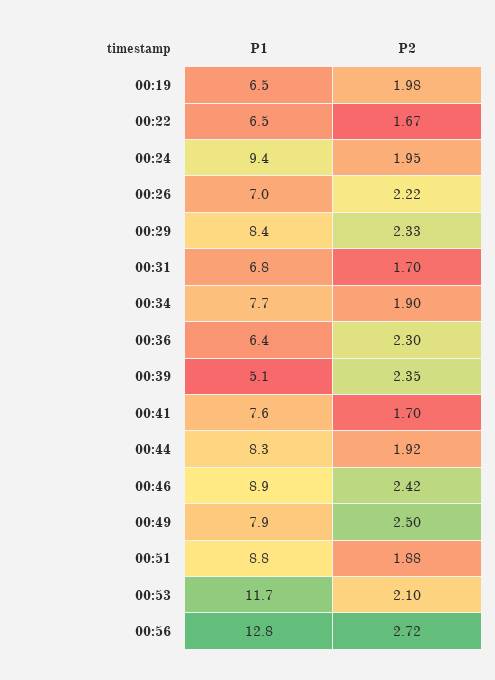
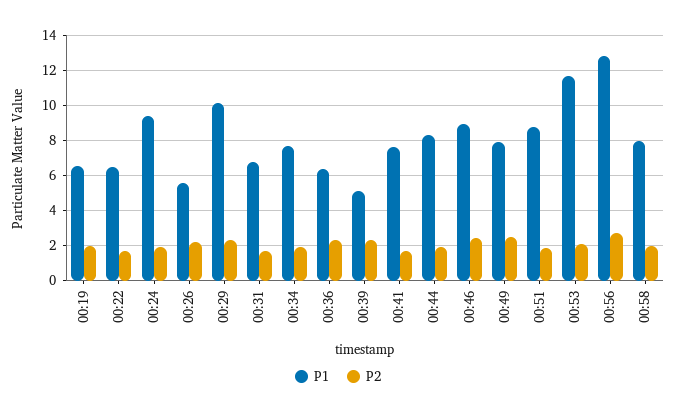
P1, 00:26: 7 -> 5.5
P1, 00:29: 8.4 -> 10
P1, 00:58: none -> 8
P2, 00:58: none -> 2

